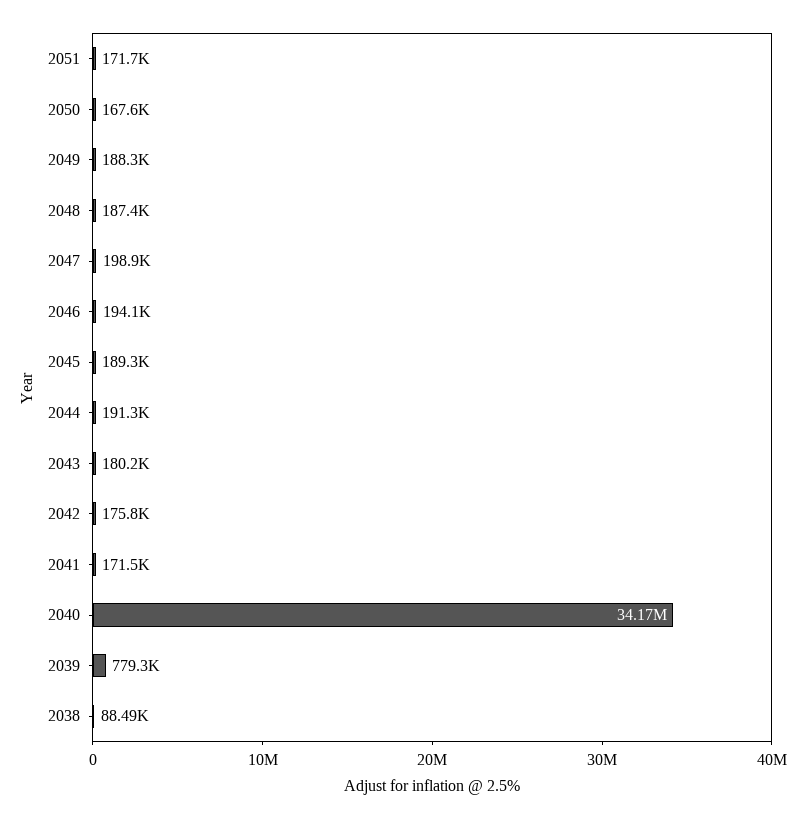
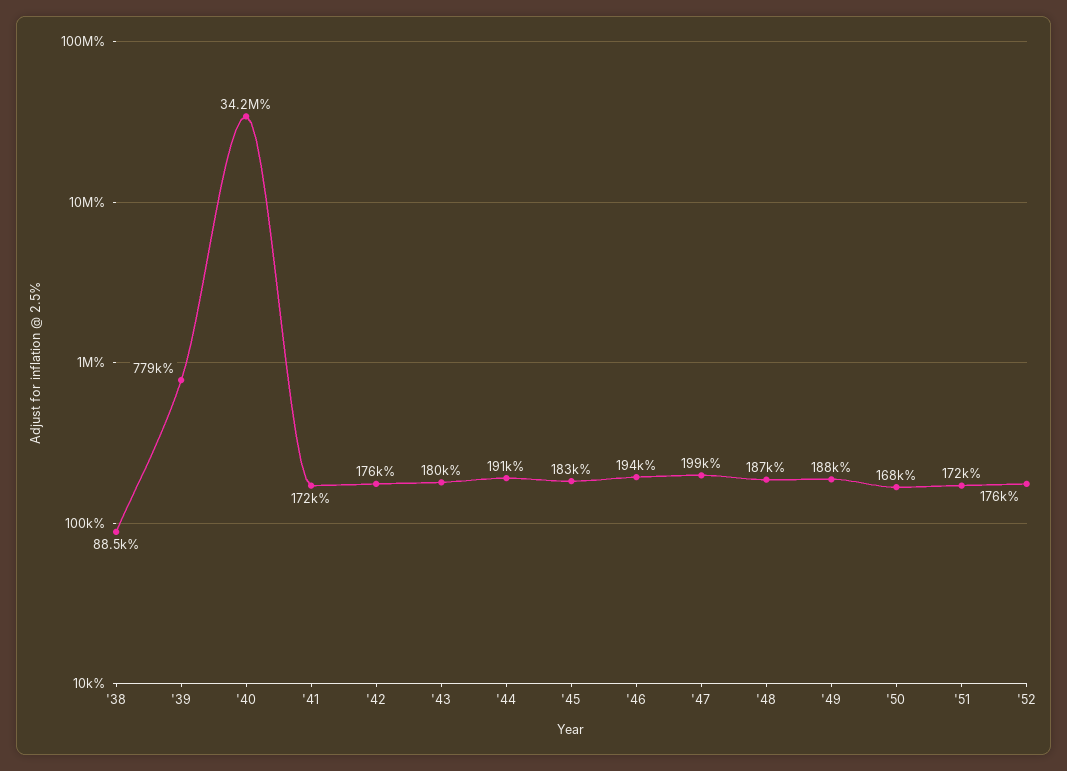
2045: 189300 -> 183000
'52: none -> 176000

